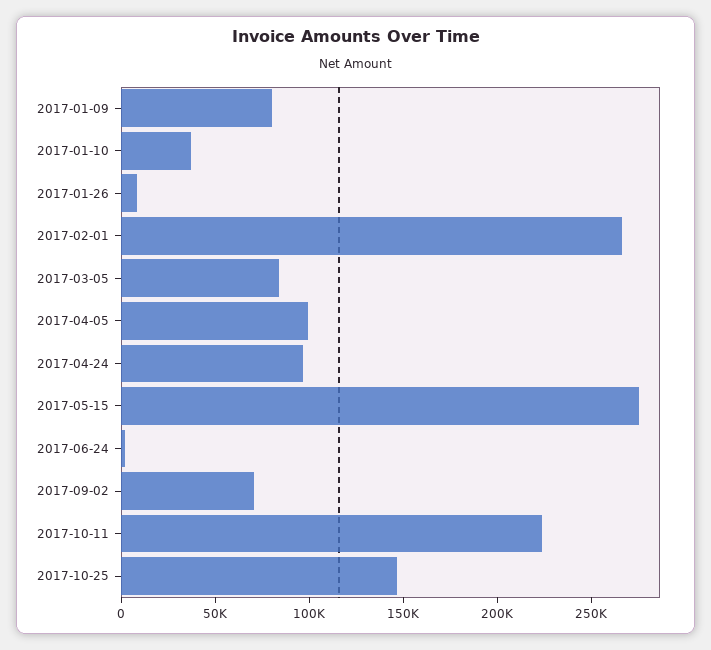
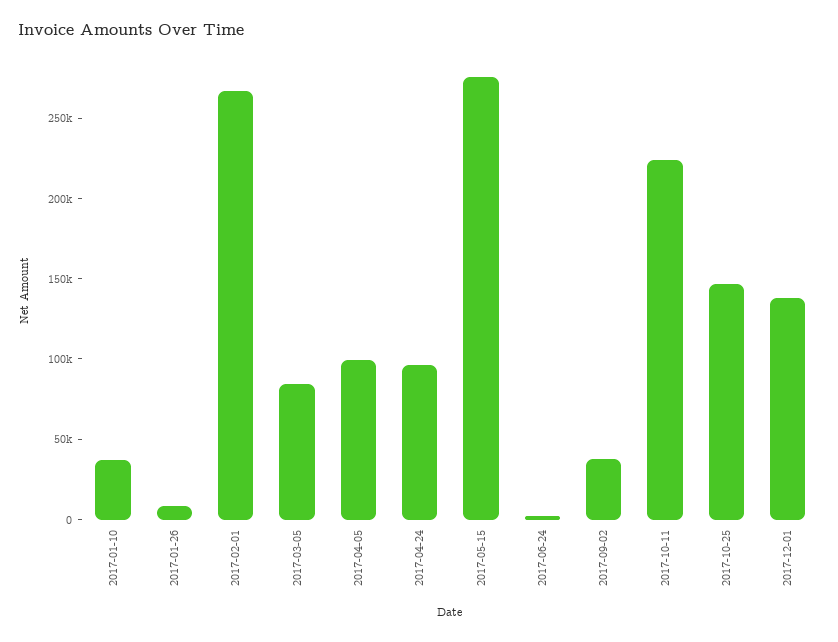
2017-01-09: 80000 -> none
2017-09-02: 70000 -> 40000
2017-12-01: none -> 140000

